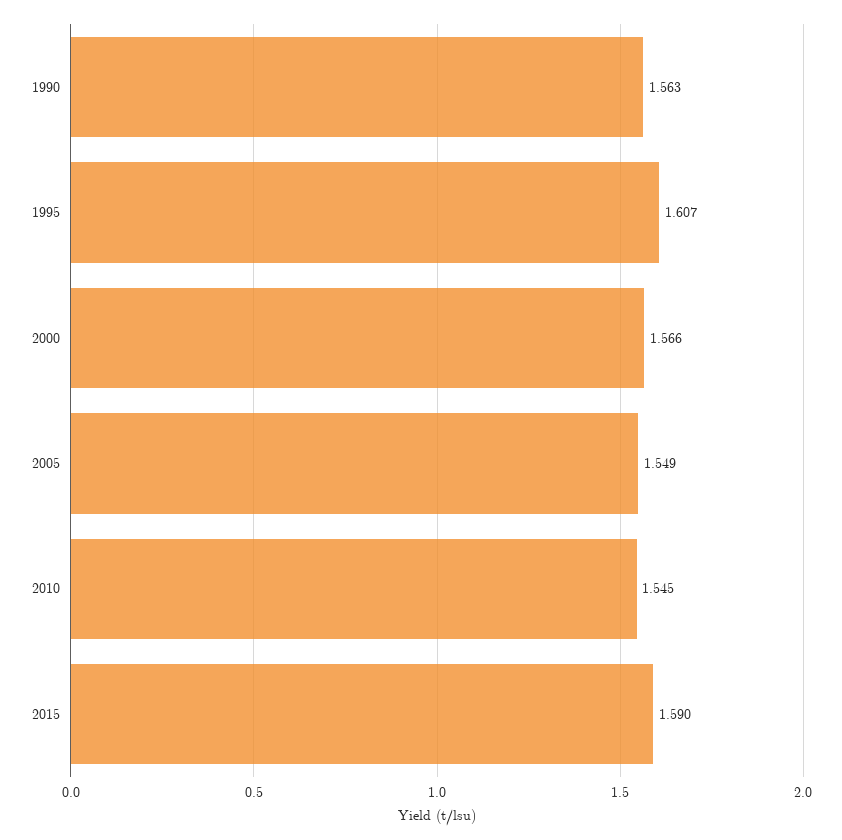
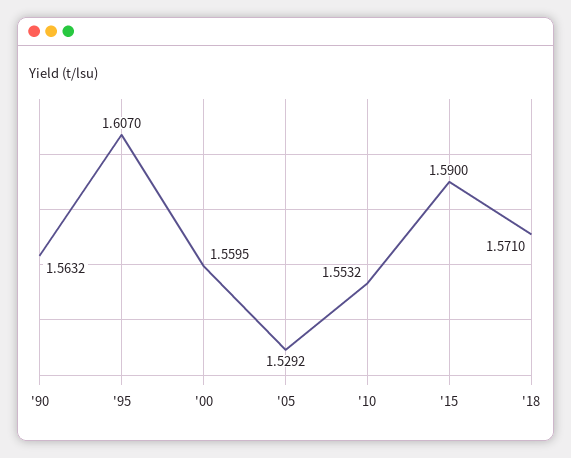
2000: 1.566 -> 1.5595
2005: 1.549 -> 1.5292
2010: 1.545 -> 1.5532
'18: none -> 1.571

